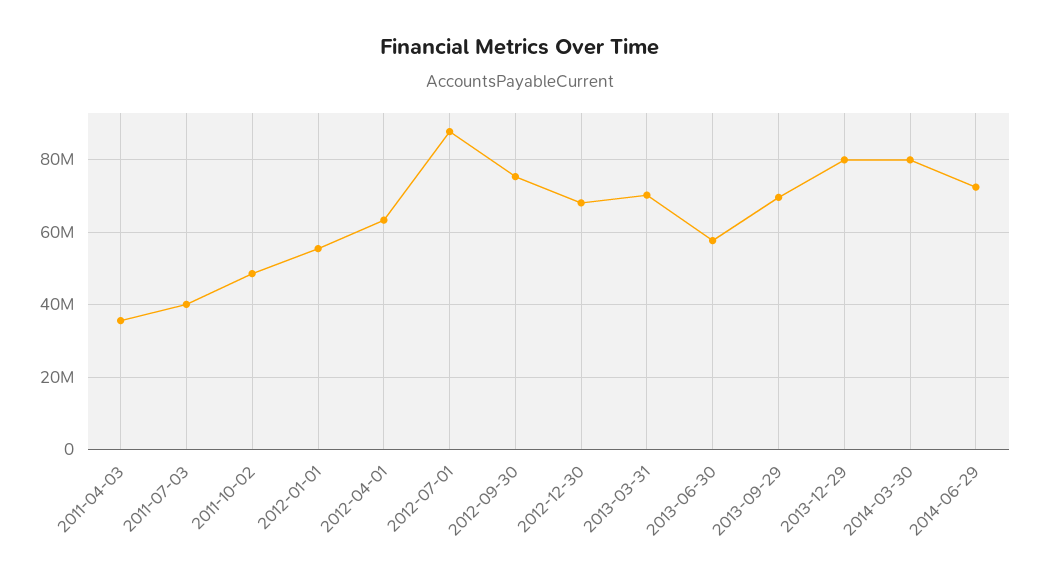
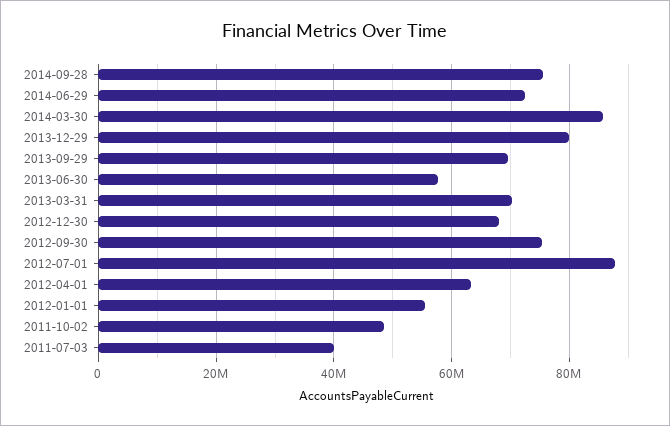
2011-04-03: 36000000 -> none
2014-03-30: 80000000 -> 86000000
2014-09-28: none -> 76000000

